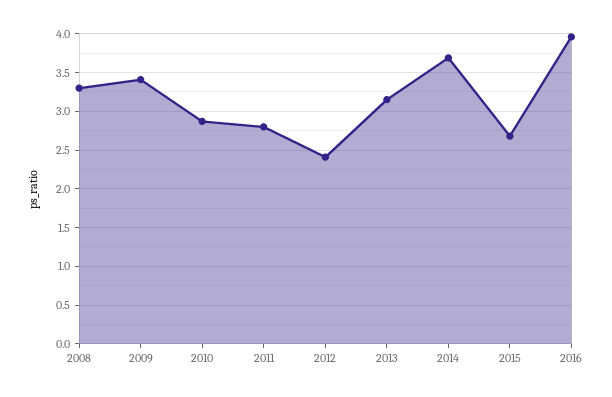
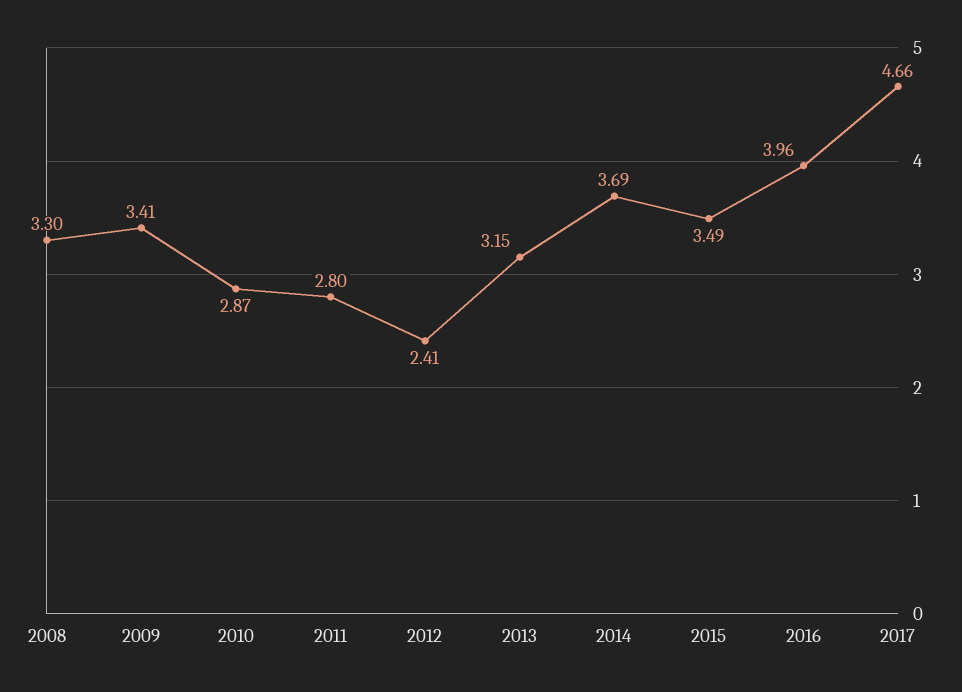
2015: 2.7 -> 3.49
2017: none -> 4.66

